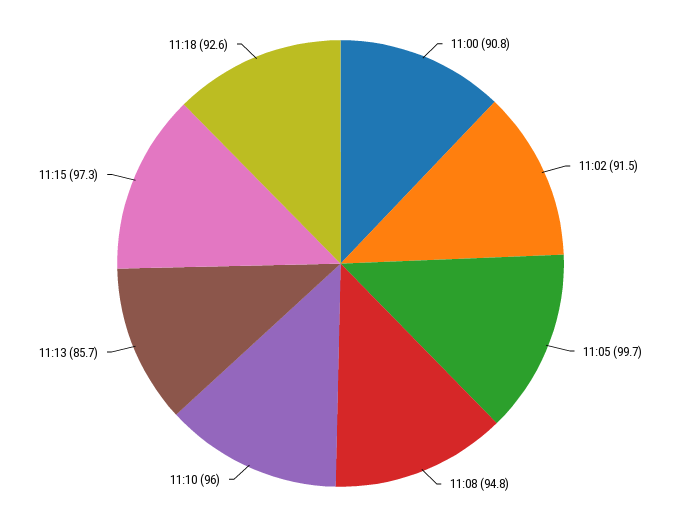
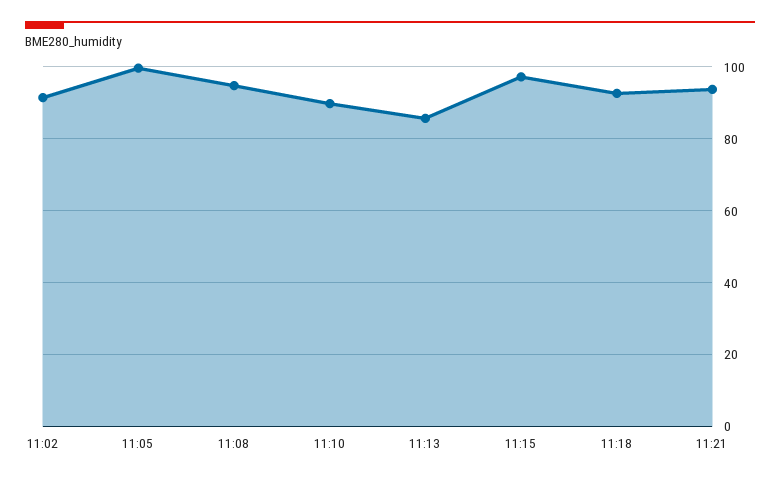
11:00: 90.8 -> none
11:10: 96 -> 90
11:21: none -> 94

